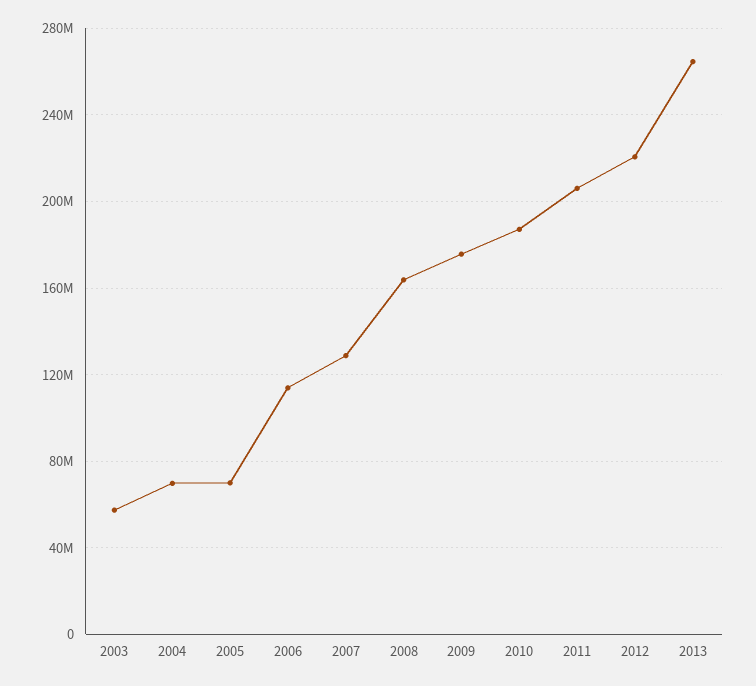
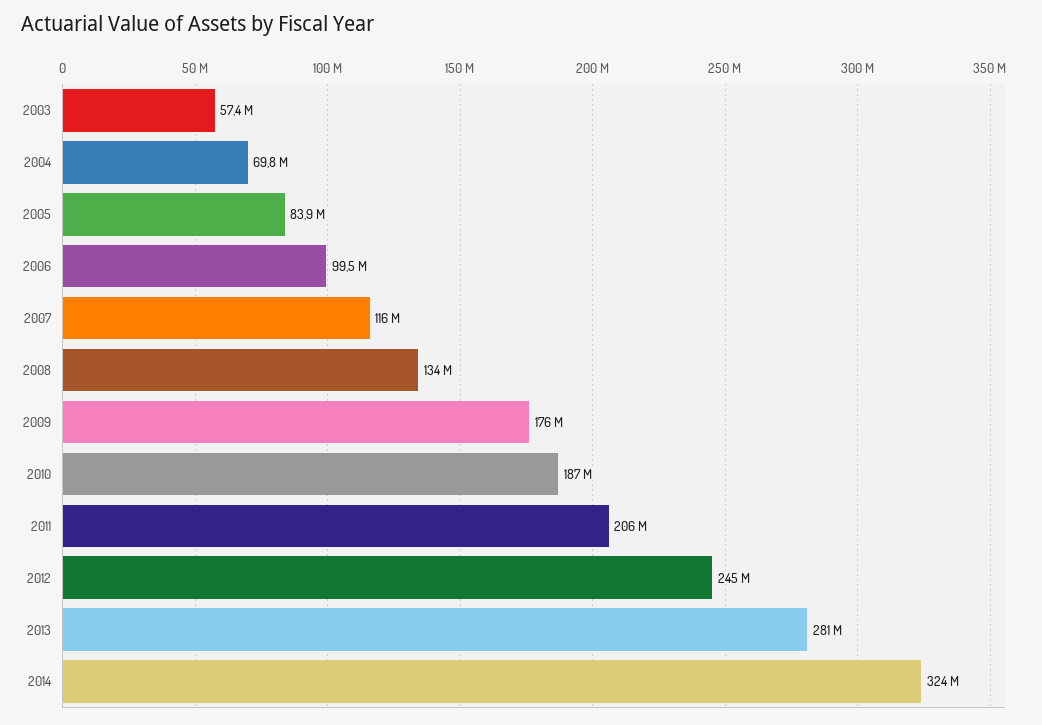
2005: 70000000 -> 83900000
2006: 115000000 -> 99500000
2007: 130000000 -> 116000000
2008: 165000000 -> 134000000
2012: 220000000 -> 245000000
2013: 265000000 -> 281000000
2014: none -> 324000000

